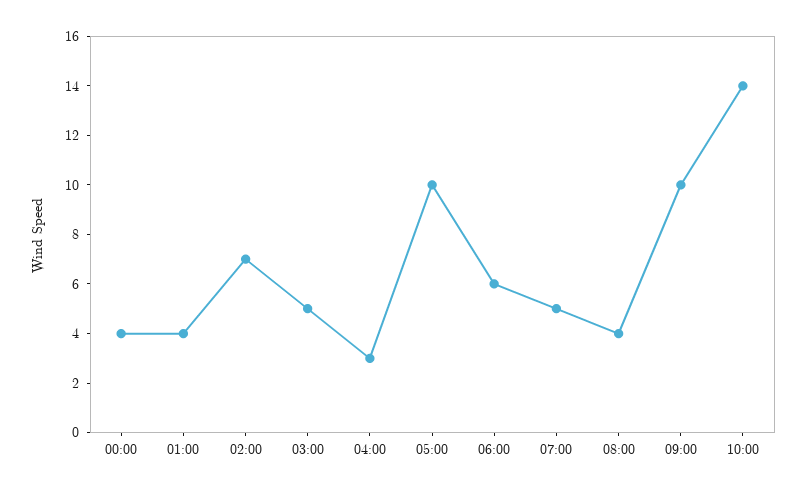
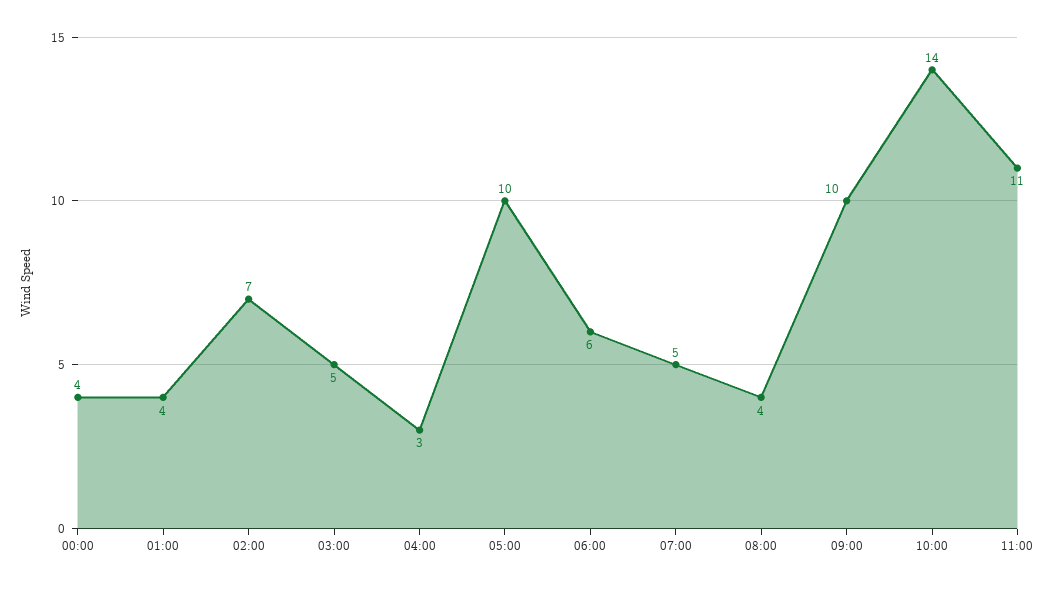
11:00: none -> 11

